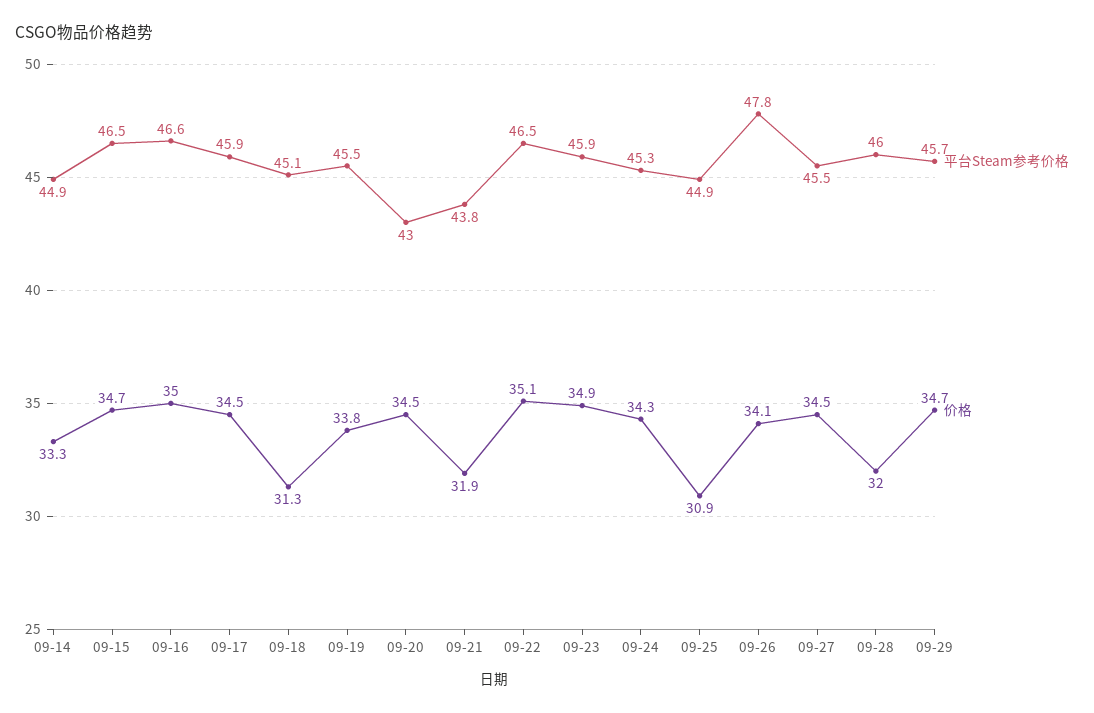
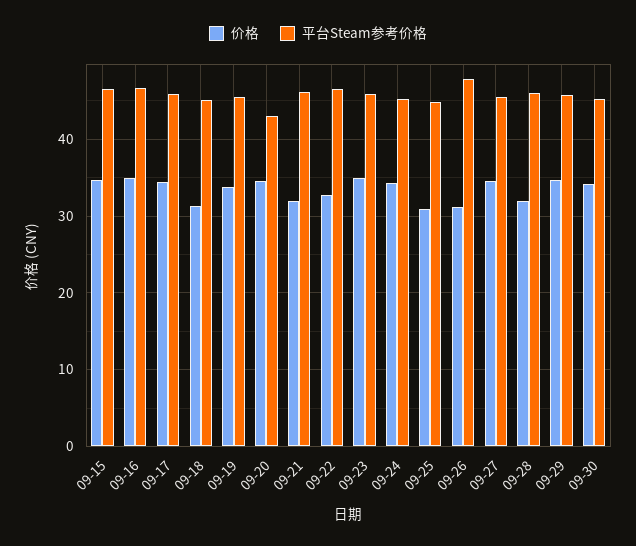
平台Steam参考价格, 09-14: 44.9 -> none
价格, 09-14: 33.3 -> none
平台Steam参考价格, 09-21: 43.8 -> 46
价格, 09-22: 35.1 -> 33
价格, 09-26: 34.1 -> 31
价格, 09-30: none -> 34
平台Steam参考价格, 09-30: none -> 45

